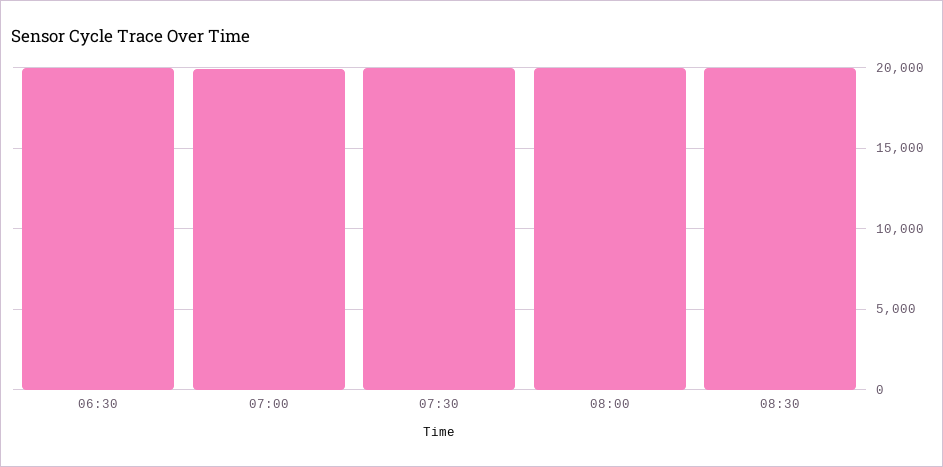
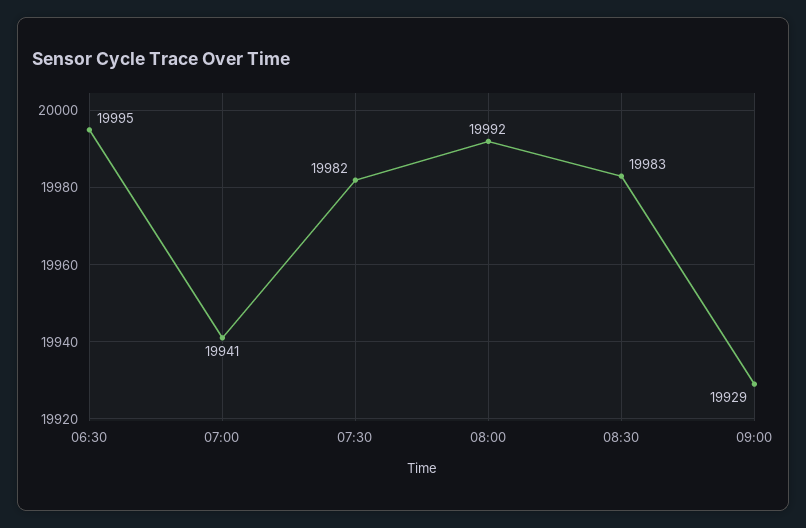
09:00: none -> 19929

